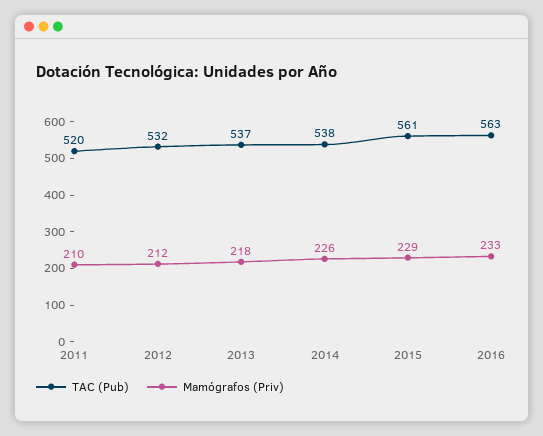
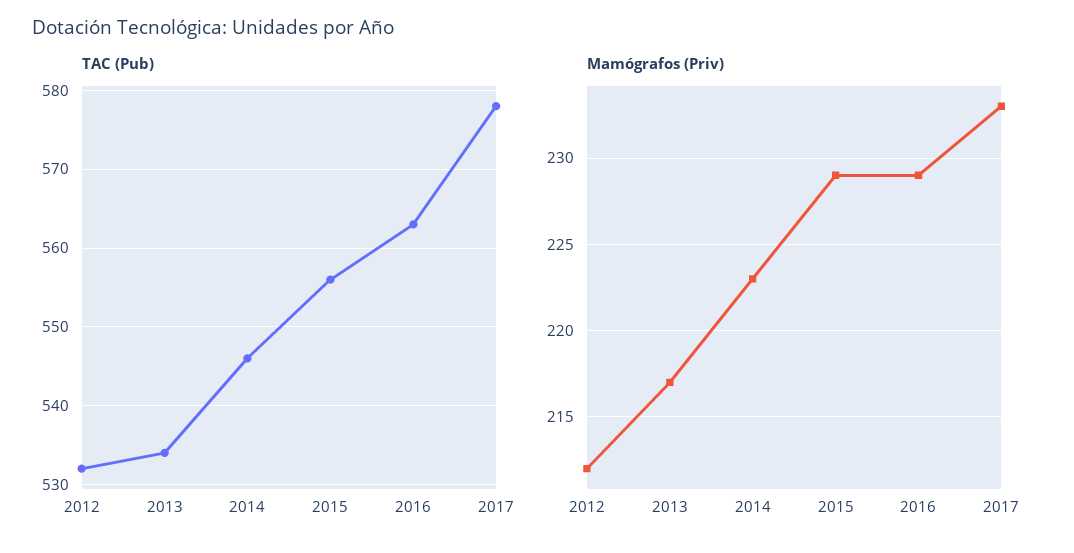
TAC (Pub), 2011: 520 -> none
Mamógrafos (Priv), 2011: 210 -> none
TAC (Pub), 2013: 537 -> 534
Mamógrafos (Priv), 2013: 218 -> 217
TAC (Pub), 2014: 538 -> 546
Mamógrafos (Priv), 2014: 226 -> 223
TAC (Pub), 2015: 561 -> 556
Mamógrafos (Priv), 2016: 233 -> 229
TAC (Pub), 2017: none -> 578
Mamógrafos (Priv), 2017: none -> 233

